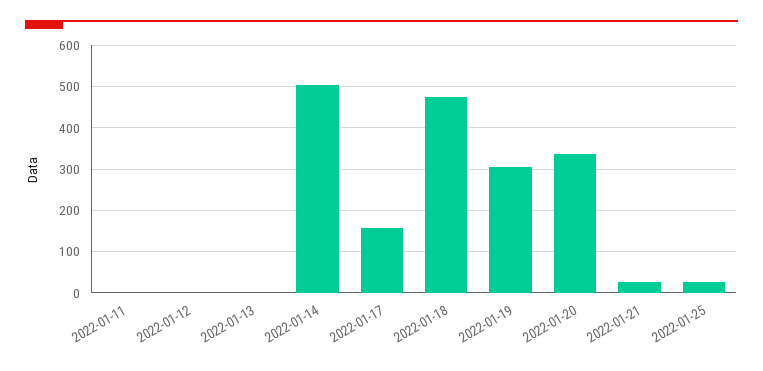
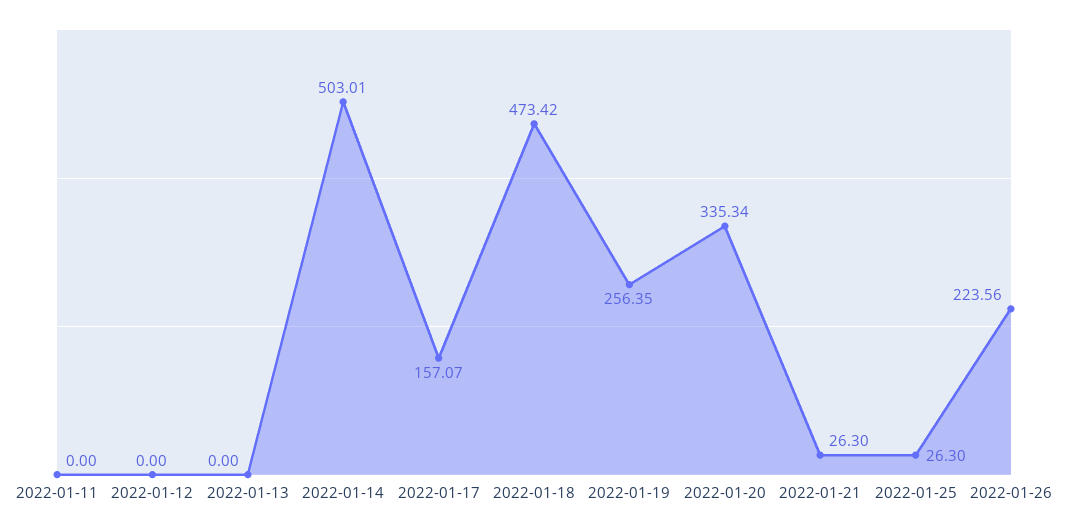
2022-01-19: 300 -> 256.35
2022-01-26: none -> 223.56

